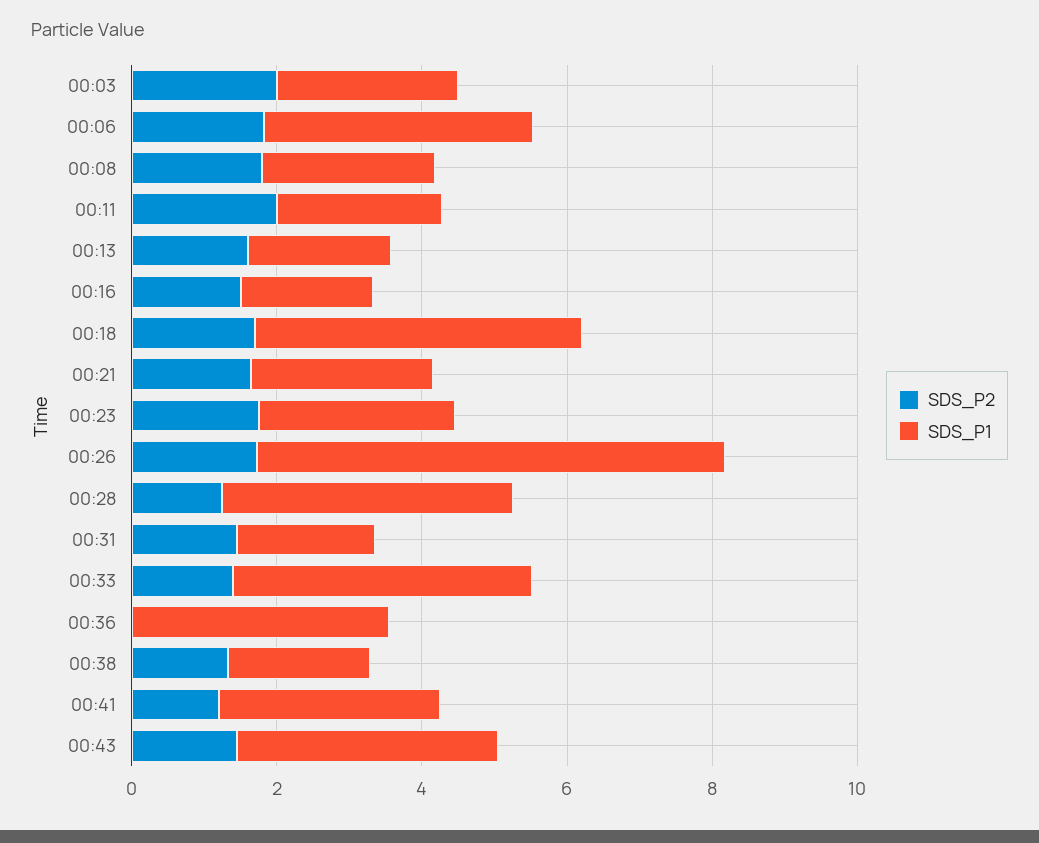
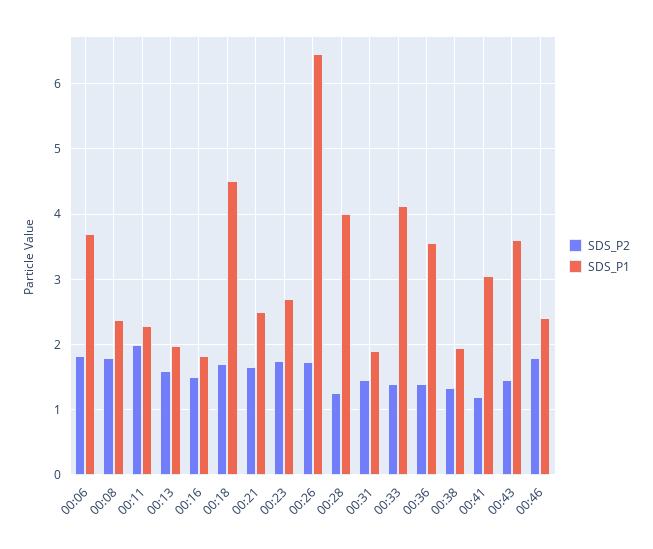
SDS_P2, 00:03: 2 -> none
SDS_P1, 00:03: 2.5 -> none
SDS_P2, 00:36: 0 -> 1.4
SDS_P2, 00:46: none -> 1.8
SDS_P1, 00:46: none -> 2.4

